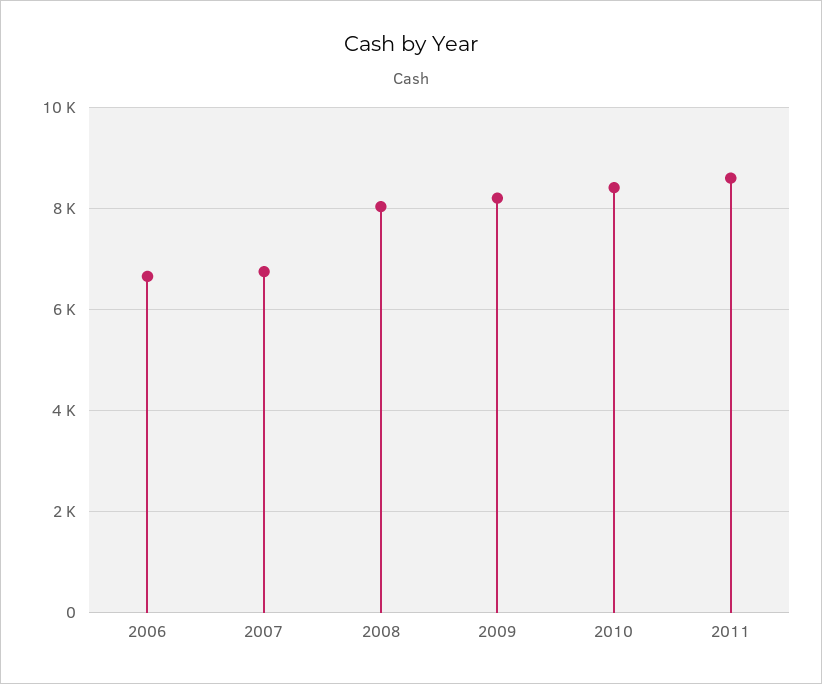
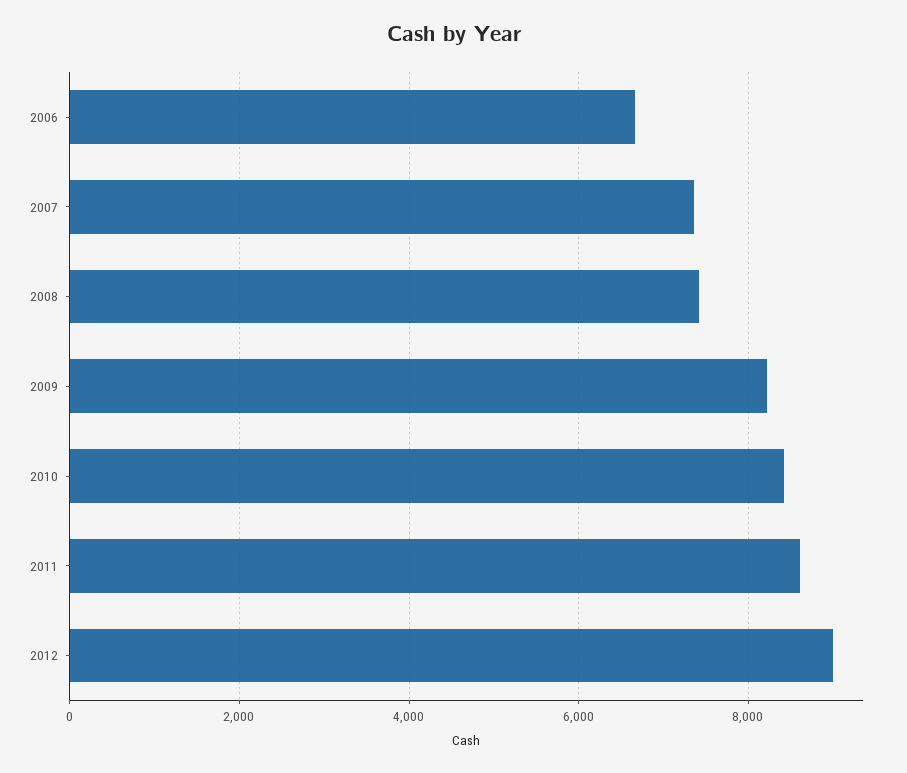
2007: 6800 -> 7400
2008: 8000 -> 7400
2012: none -> 9000

